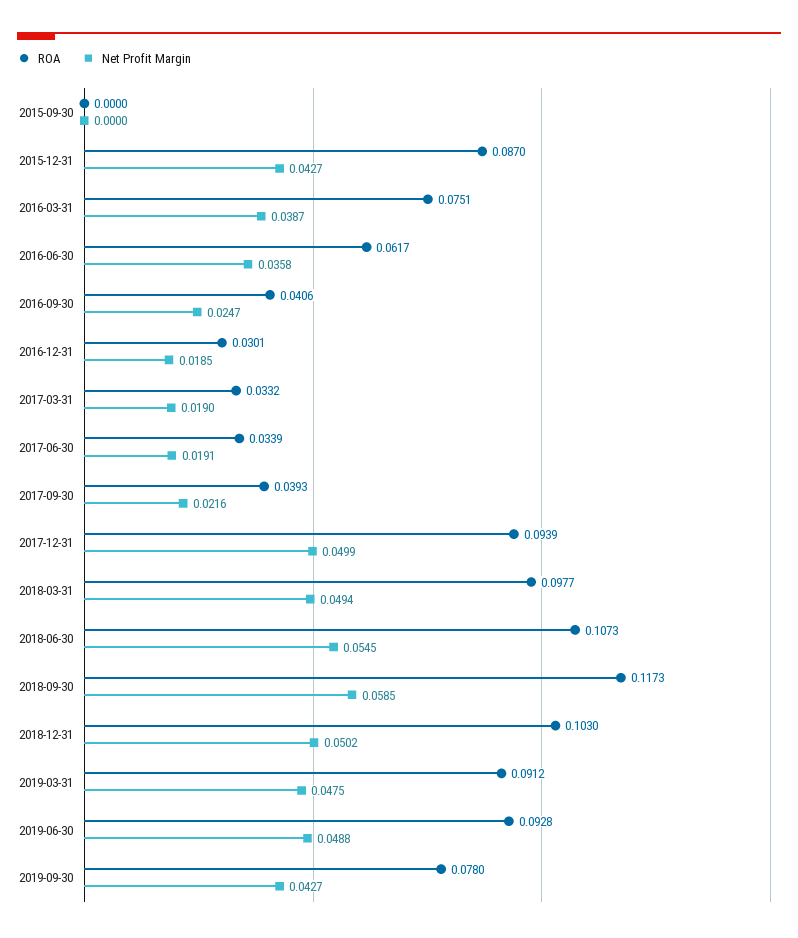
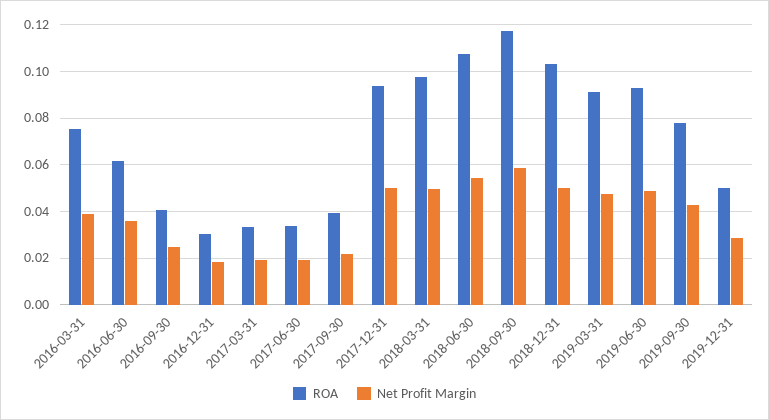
ROA, 2015-09-30: 0 -> none
Net Profit Margin, 2015-09-30: 0 -> none
ROA, 2015-12-31: 0.087 -> none
Net Profit Margin, 2015-12-31: 0.0427 -> none
ROA, 2019-12-31: none -> 0.05
Net Profit Margin, 2019-12-31: none -> 0.03

